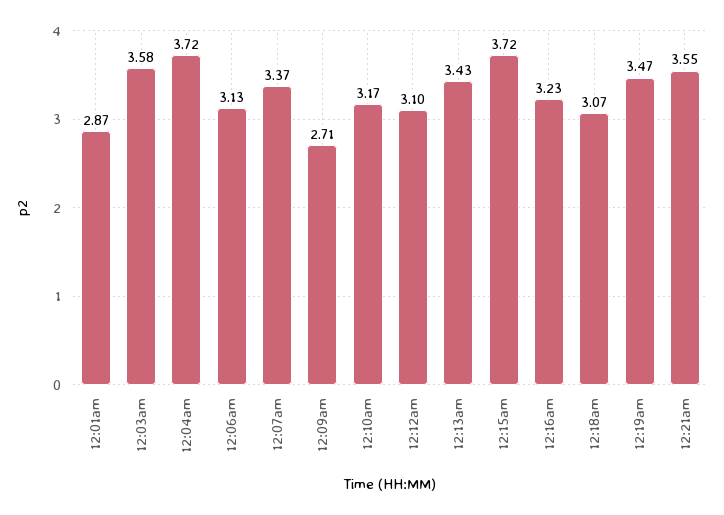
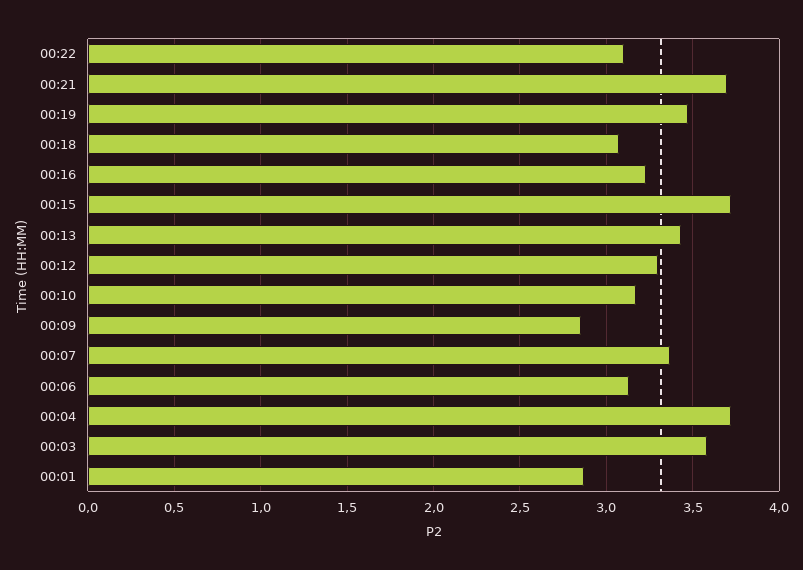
12:09am: 2.71 -> 2.85
12:12am: 3.1 -> 3.3
12:21am: 3.55 -> 3.7
00:22: none -> 3.1

